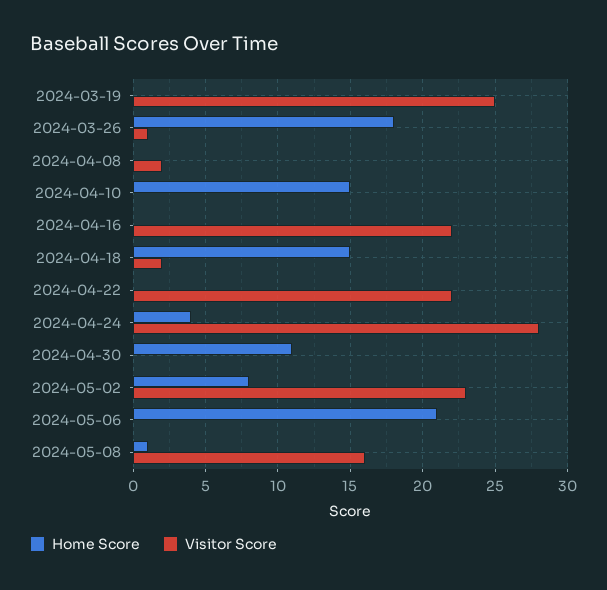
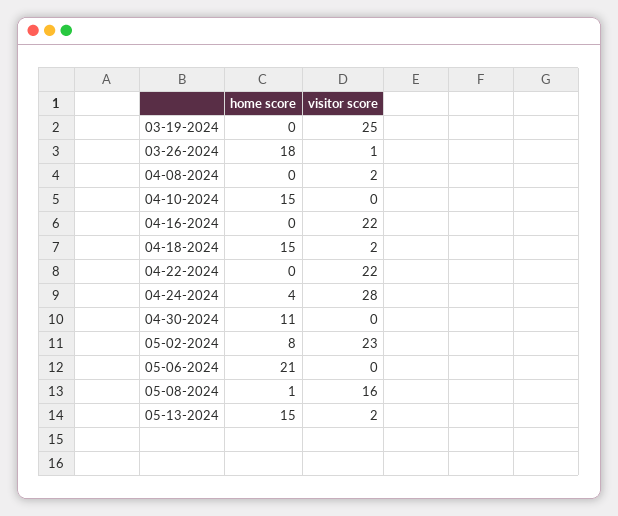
Home Score, 05-13-2024: none -> 15
Visitor Score, 05-13-2024: none -> 2

